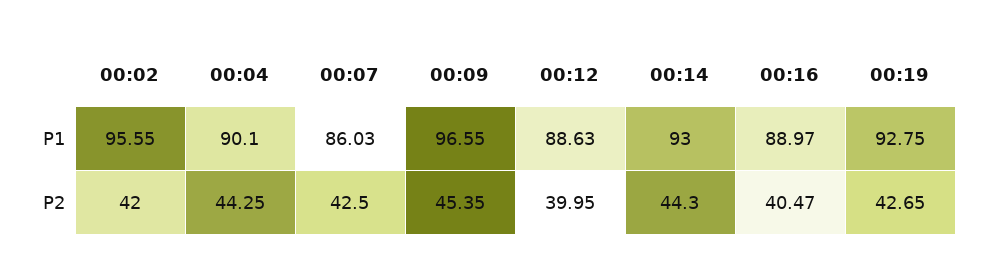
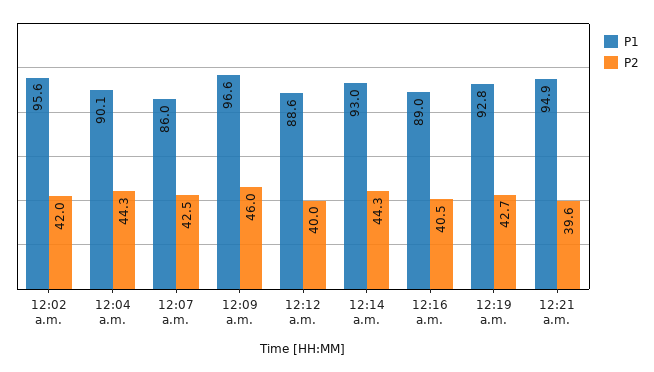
P2, 00:09: 45.35 -> 46
P1, 12:21 a.m.: none -> 94.9
P2, 12:21 a.m.: none -> 39.6

